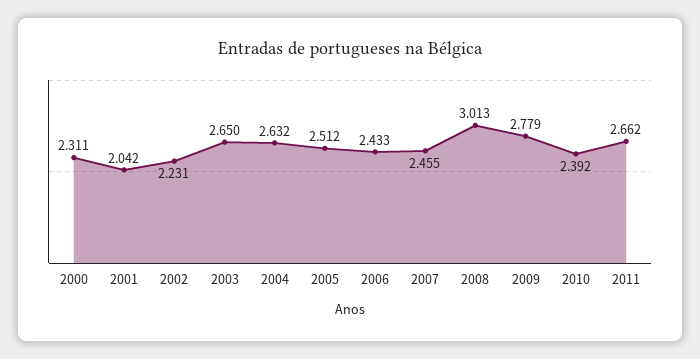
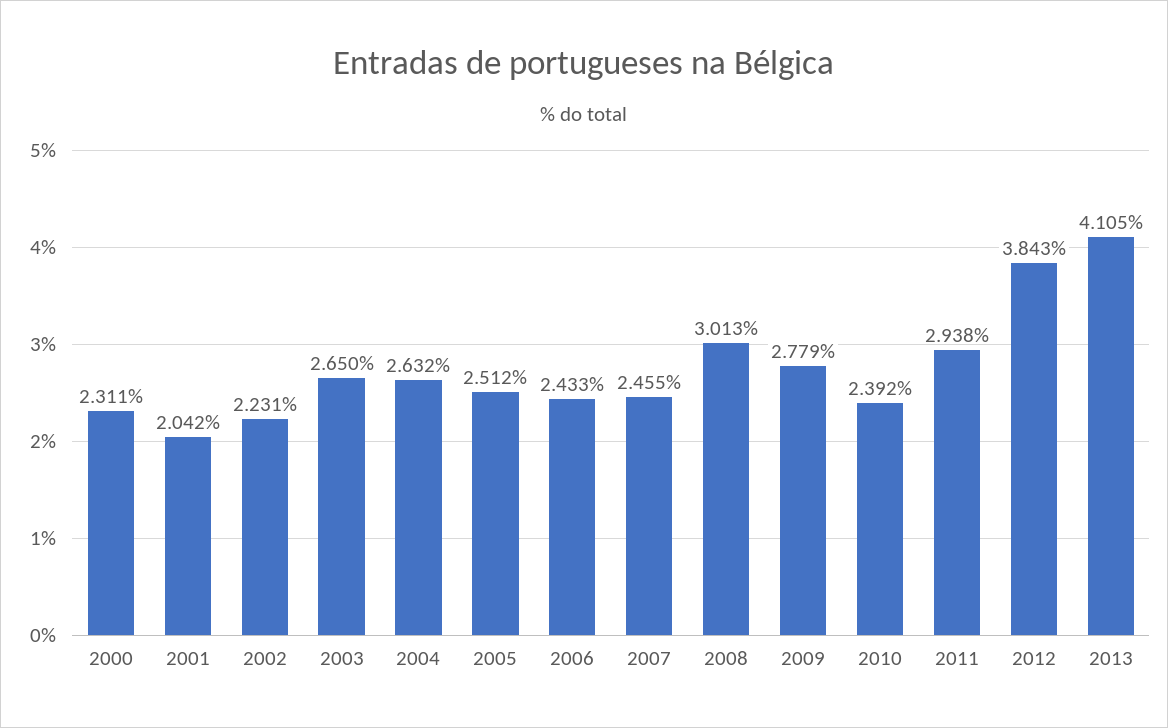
2011: 2.662 -> 2.938
2012: none -> 3.843
2013: none -> 4.105

